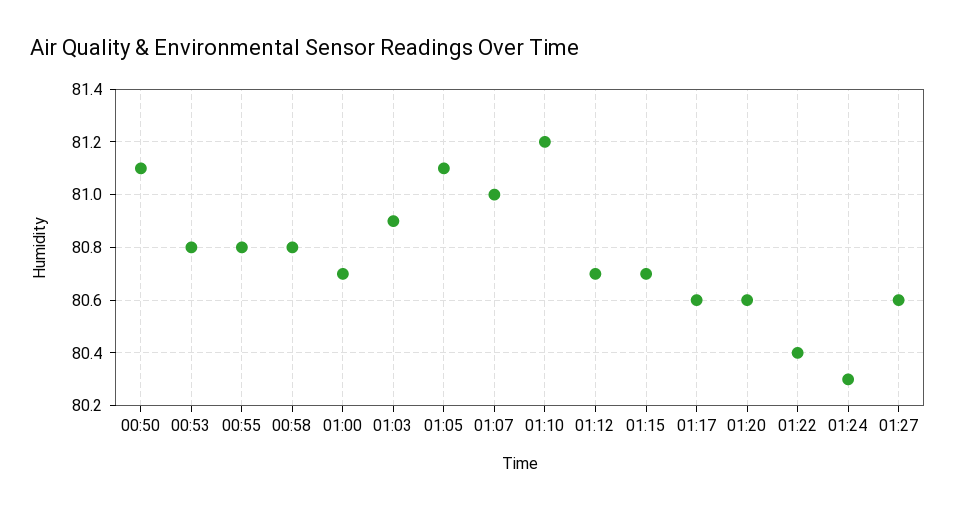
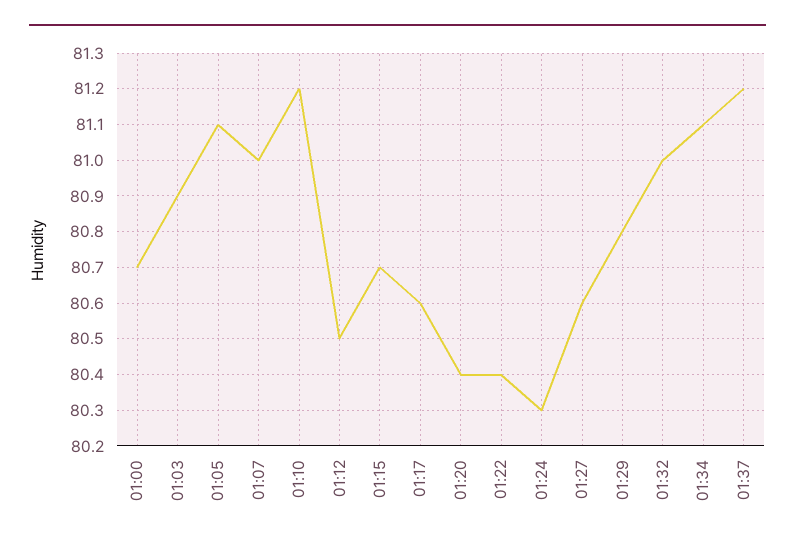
00:50: 81.1 -> none
00:53: 80.8 -> none
00:55: 80.8 -> none
00:58: 80.8 -> none
01:12: 80.7 -> 80.5
01:20: 80.6 -> 80.4
01:29: none -> 80.8
01:32: none -> 81
01:34: none -> 81.1
01:37: none -> 81.2

